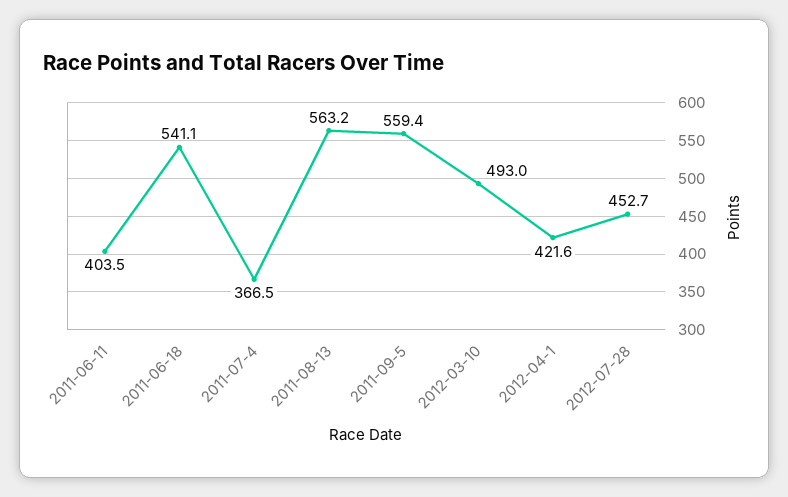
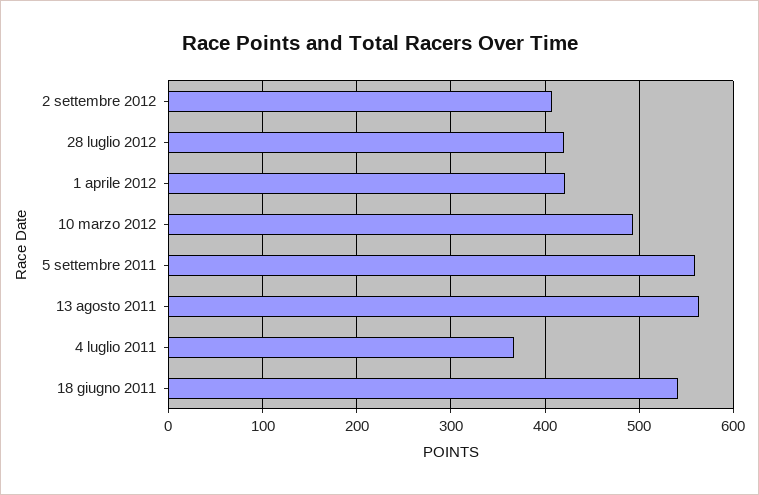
2011-06-11: 403.5 -> none
2012-07-28: 452.7 -> 420
2 settembre 2012: none -> 410

